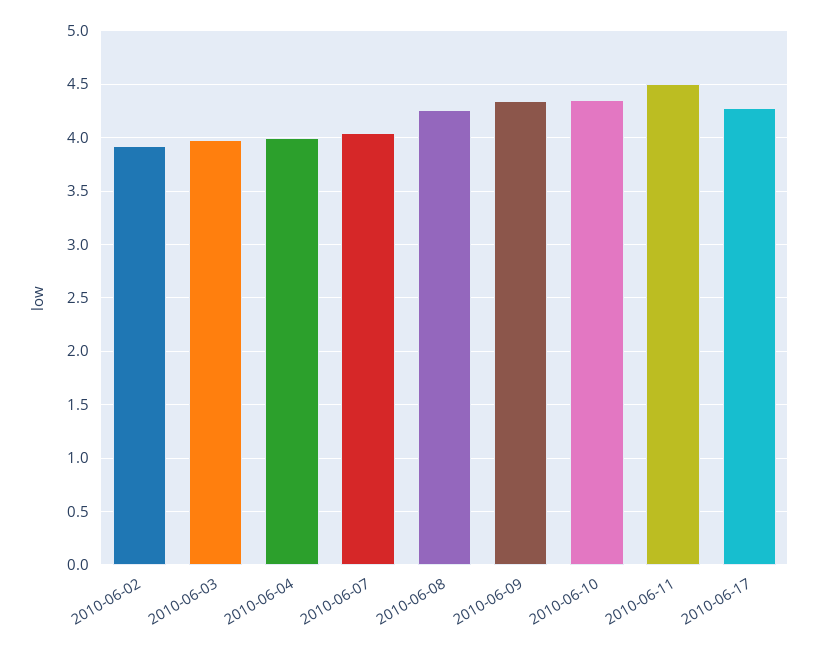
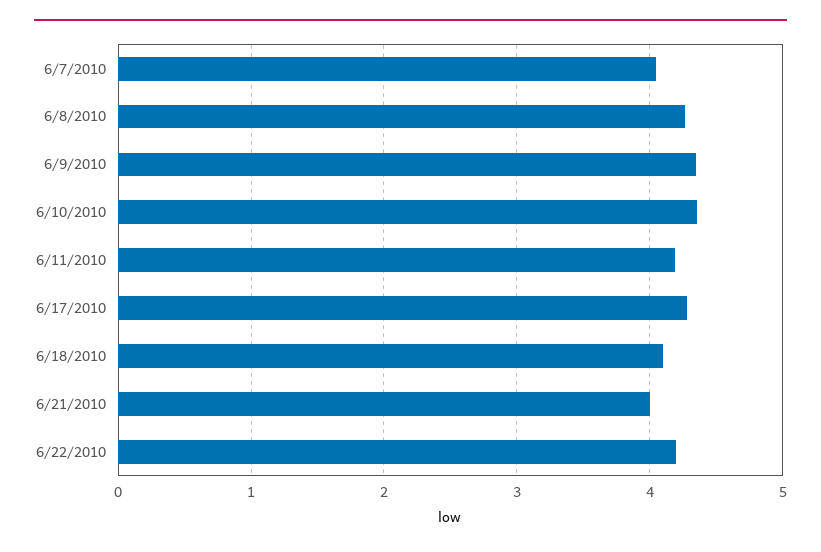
2010-06-02: 3.9 -> none
2010-06-03: 4 -> none
2010-06-04: 4 -> none
2010-06-11: 4.5 -> 4.2
6/18/2010: none -> 4.1
6/21/2010: none -> 4
6/22/2010: none -> 4.2

